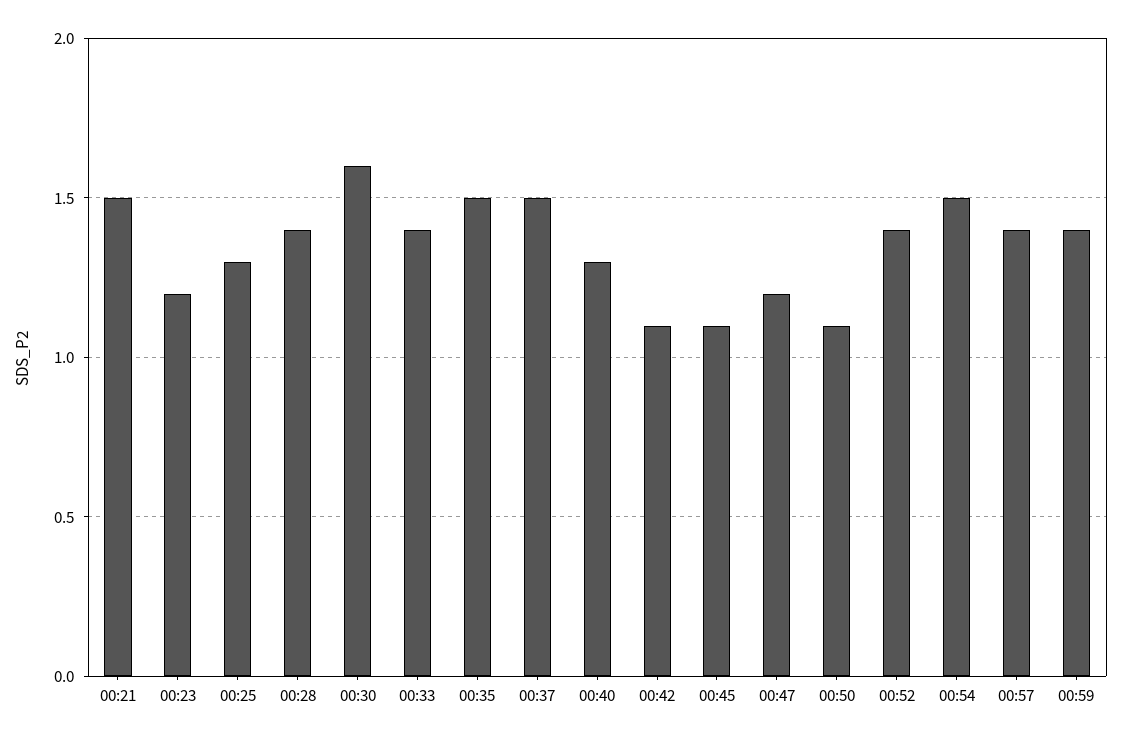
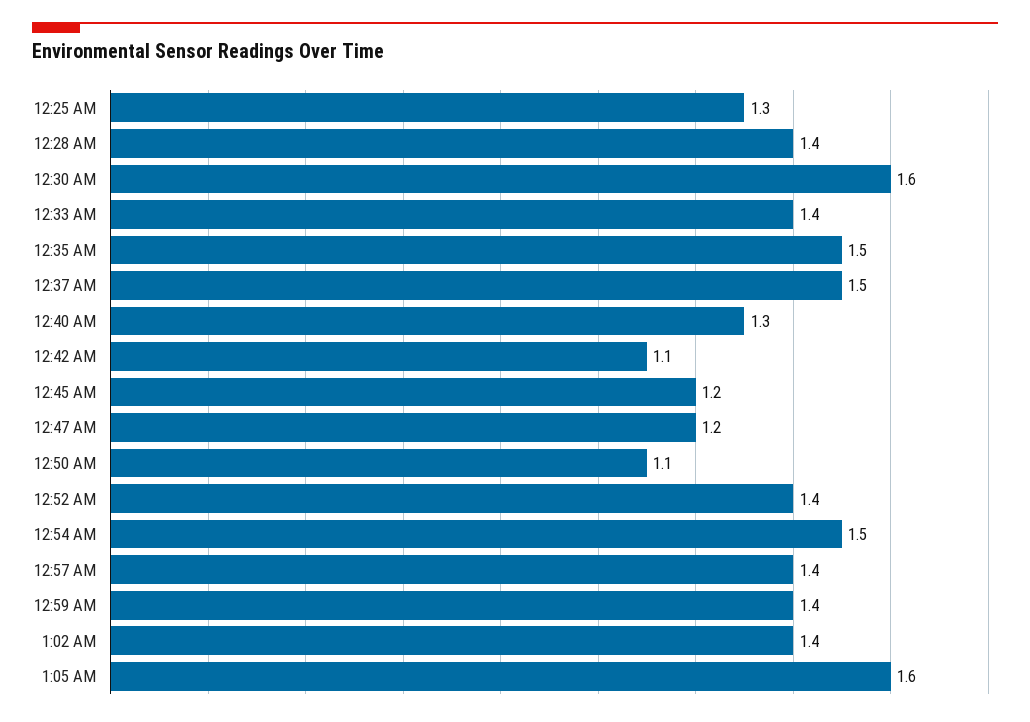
00:21: 1.5 -> none
00:23: 1.2 -> none
00:45: 1.1 -> 1.2
1:02 AM: none -> 1.4
1:05 AM: none -> 1.6

